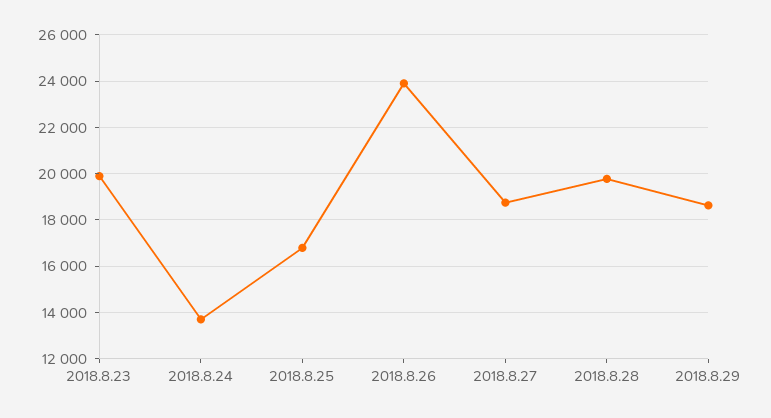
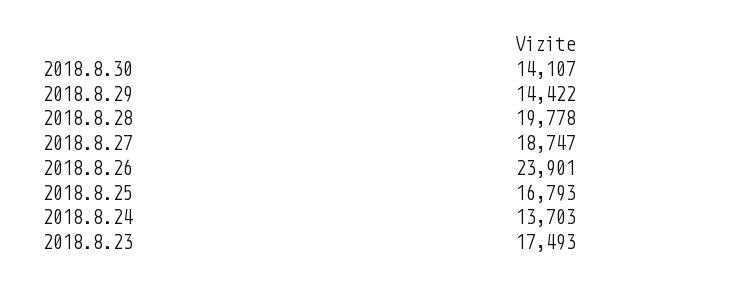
2018.8.23: 20000 -> 17493
2018.8.29: 18500 -> 14422
2018.8.30: none -> 14107

